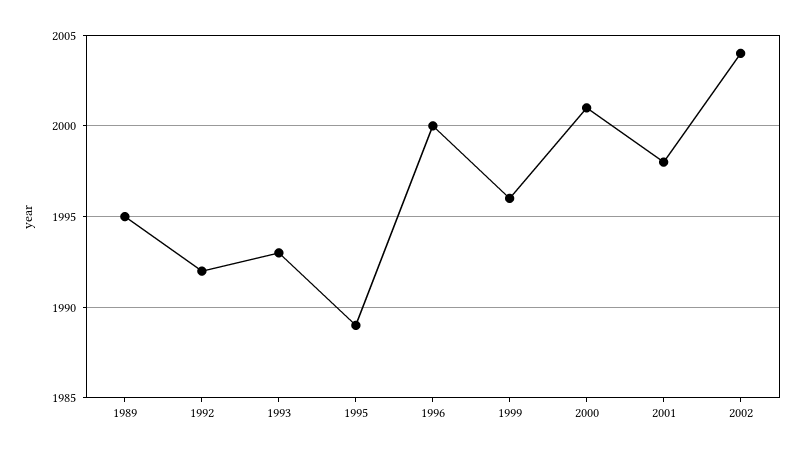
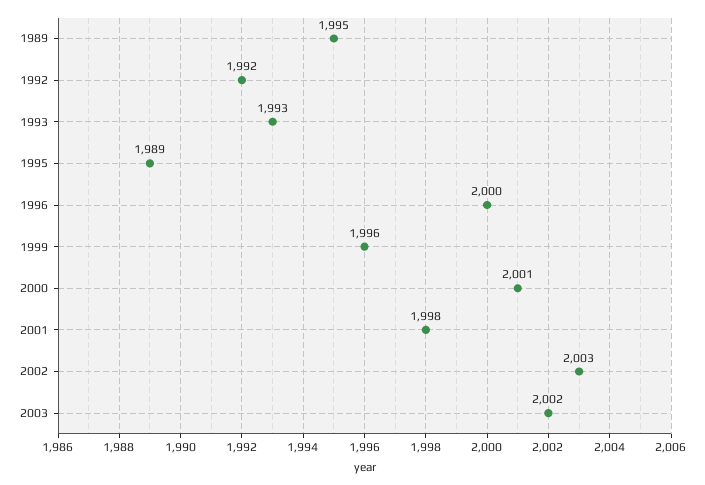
2002: 2004 -> 2003
2003: none -> 2002

